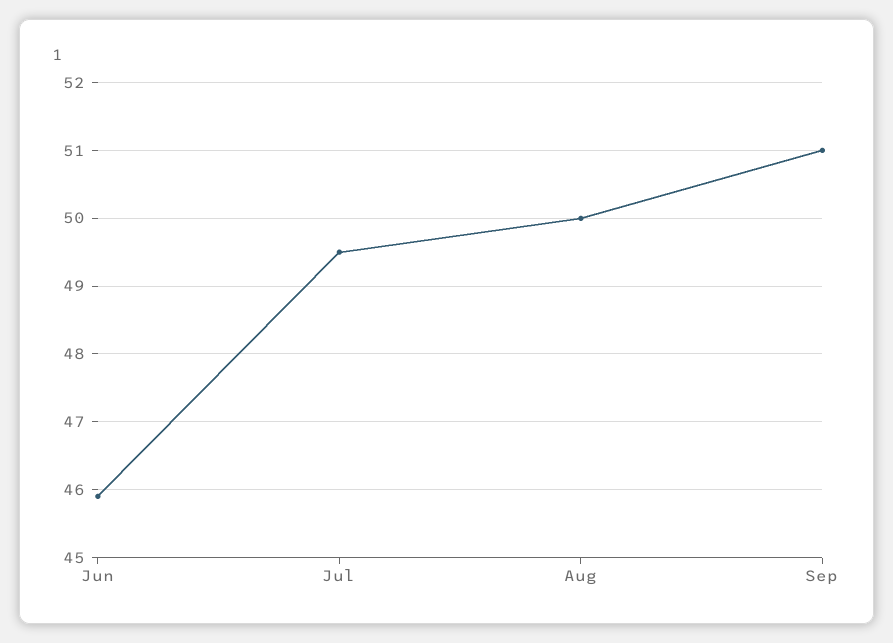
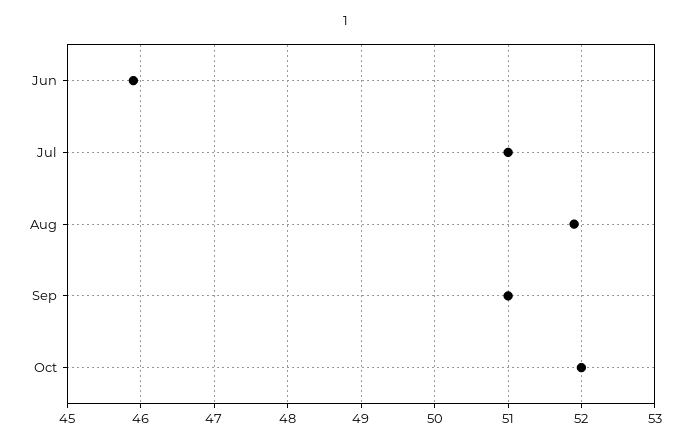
Jul: 49.5 -> 51
Aug: 50 -> 51.9
Oct: none -> 52

